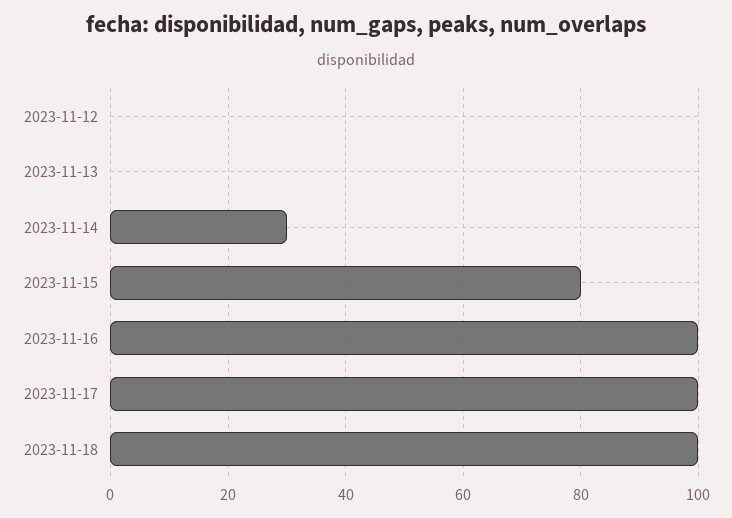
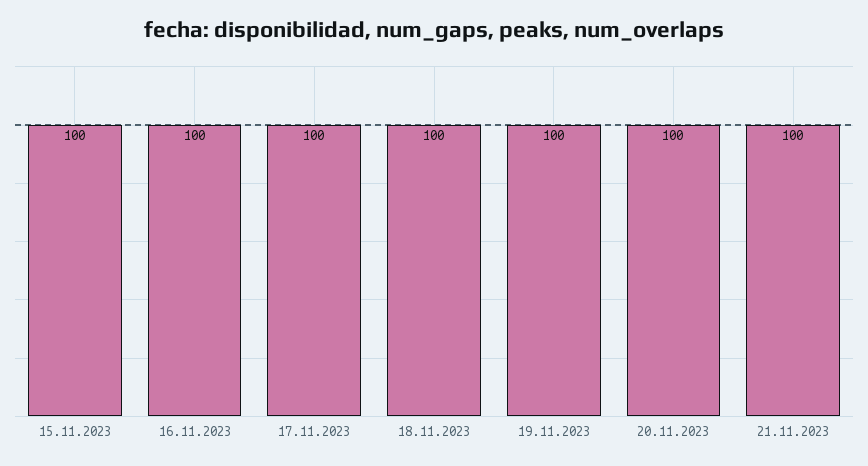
2023-11-12: 0 -> none
2023-11-13: 0 -> none
2023-11-14: 30 -> none
2023-11-15: 80 -> 100
19.11.2023: none -> 100
20.11.2023: none -> 100
21.11.2023: none -> 100

